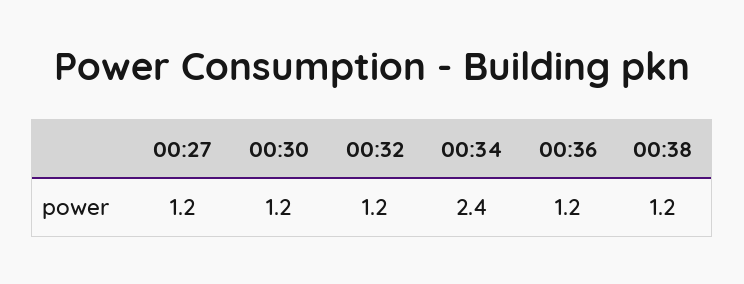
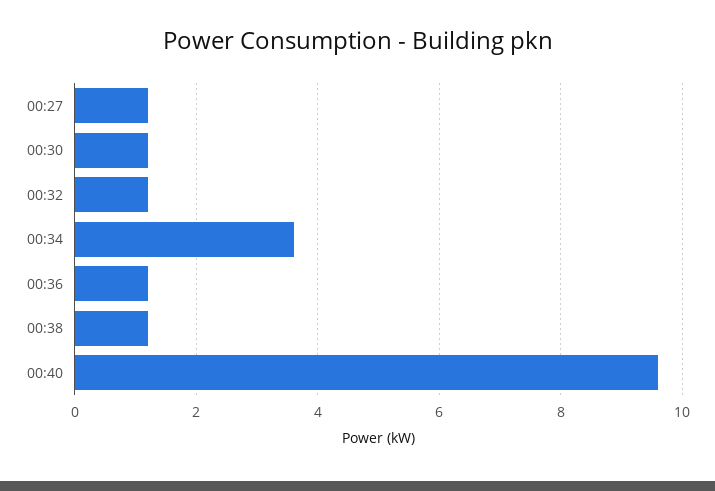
00:34: 2.4 -> 3.5
00:40: none -> 9.5

